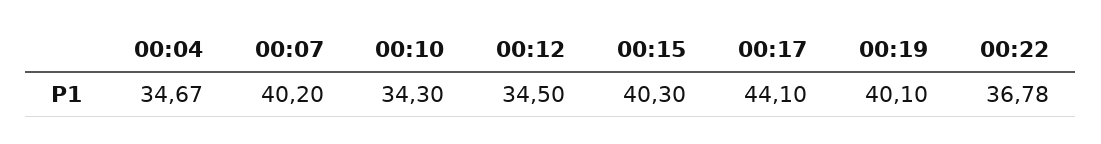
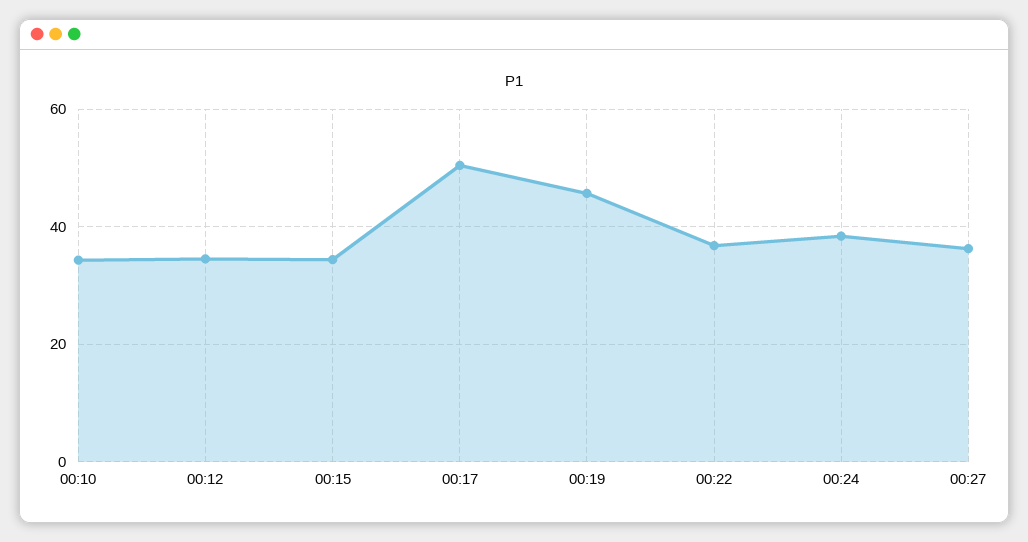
00:04: 34.67 -> none
00:07: 40.2 -> none
00:15: 40.3 -> 34
00:17: 44.1 -> 50
00:19: 40.1 -> 46
00:24: none -> 38
00:27: none -> 36

